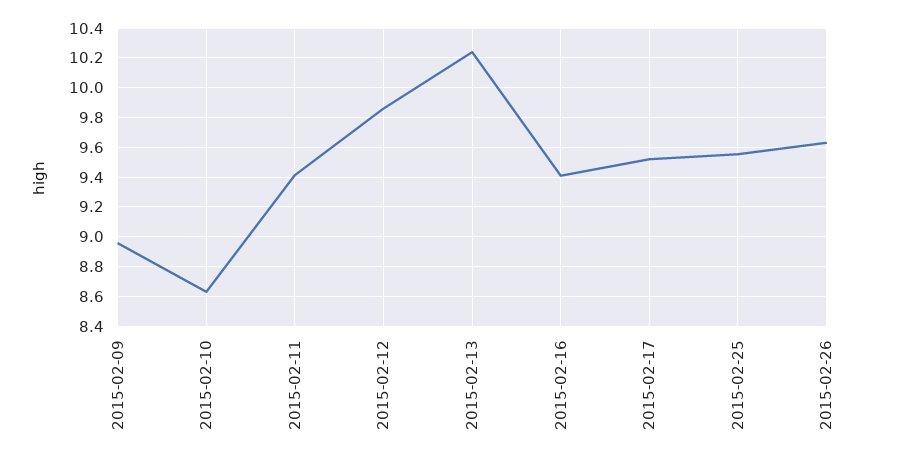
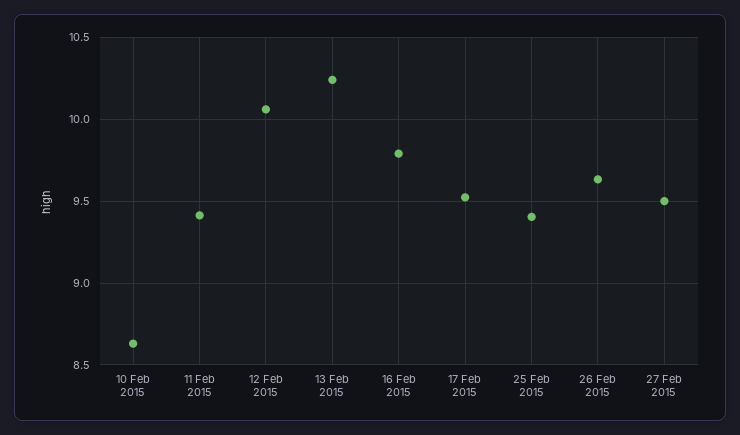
2015-02-09: 8.95 -> none
2015-02-12: 9.85 -> 10.05
2015-02-16: 9.4 -> 9.8
2015-02-25: 9.55 -> 9.4
27 Feb 2015: none -> 9.5

